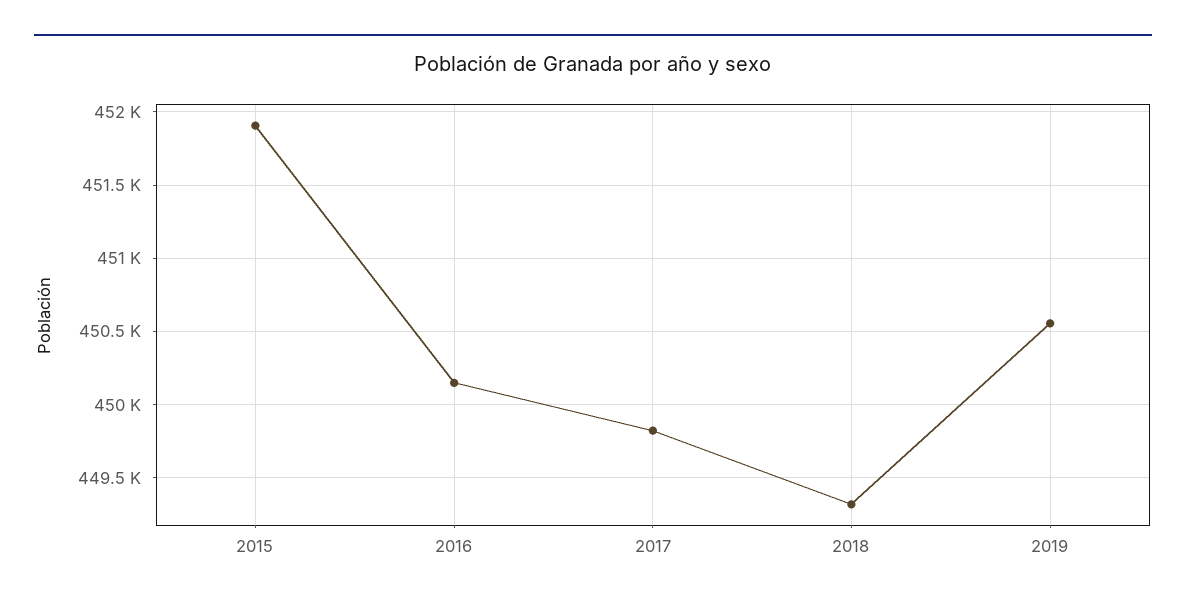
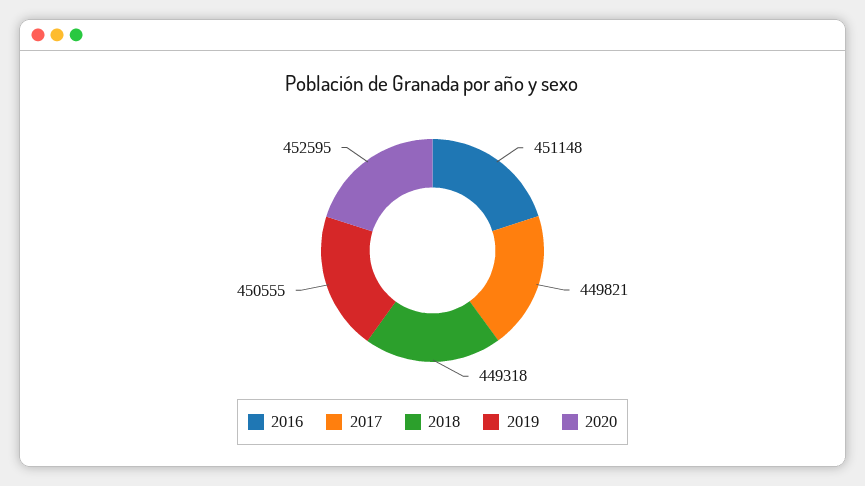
2015: 451900 -> none
2016: 450150 -> 451148
2020: none -> 452595

